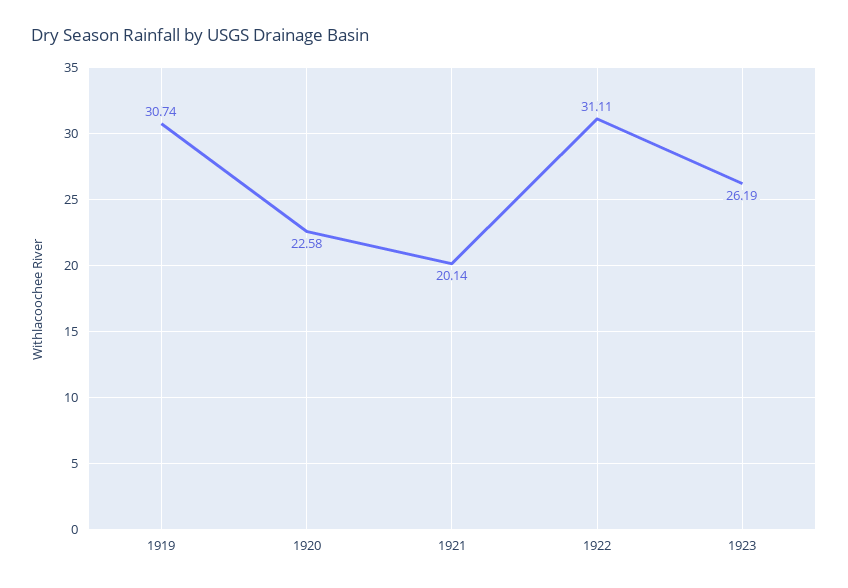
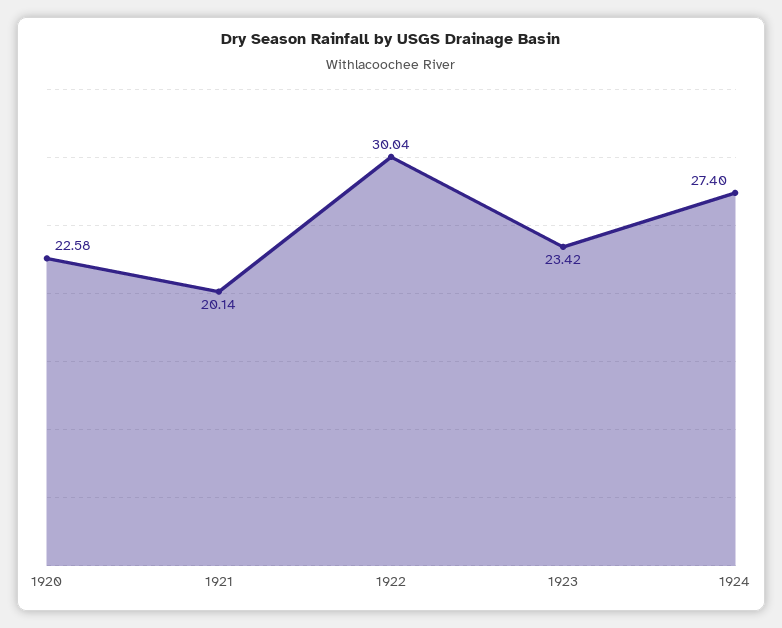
1919: 30.74 -> none
1922: 31.11 -> 30.04
1923: 26.19 -> 23.42
1924: none -> 27.4

